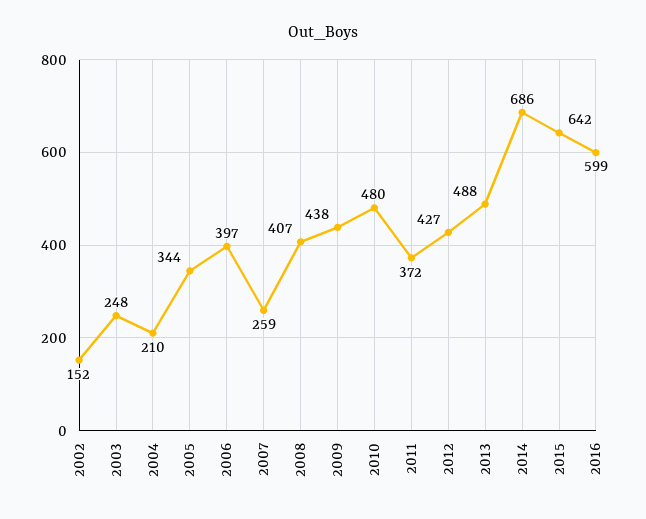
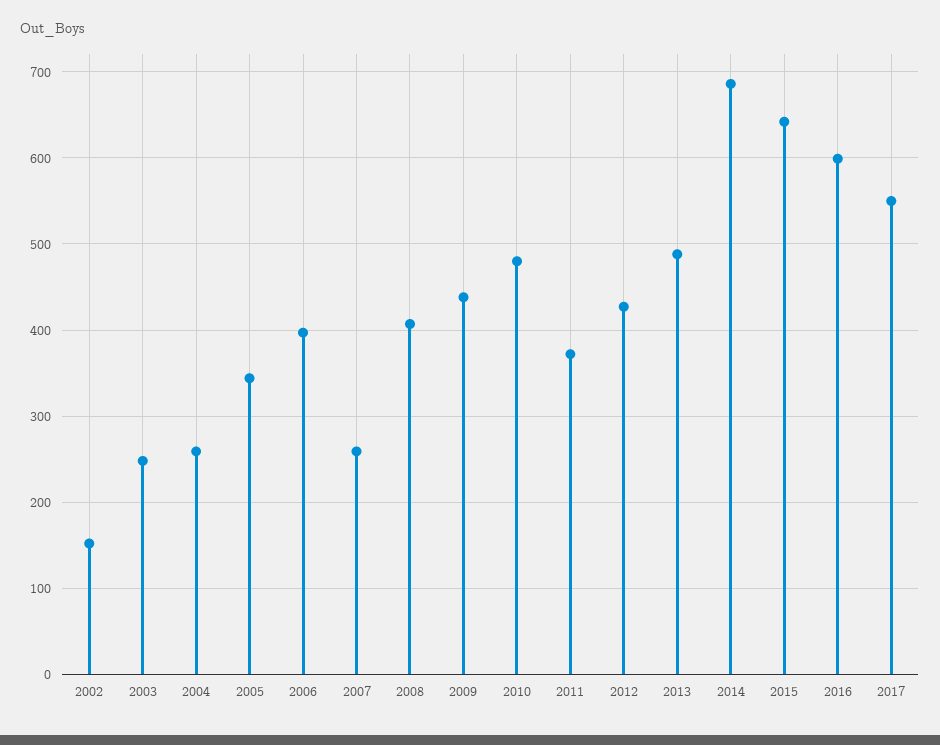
2004: 210 -> 260
2017: none -> 550

